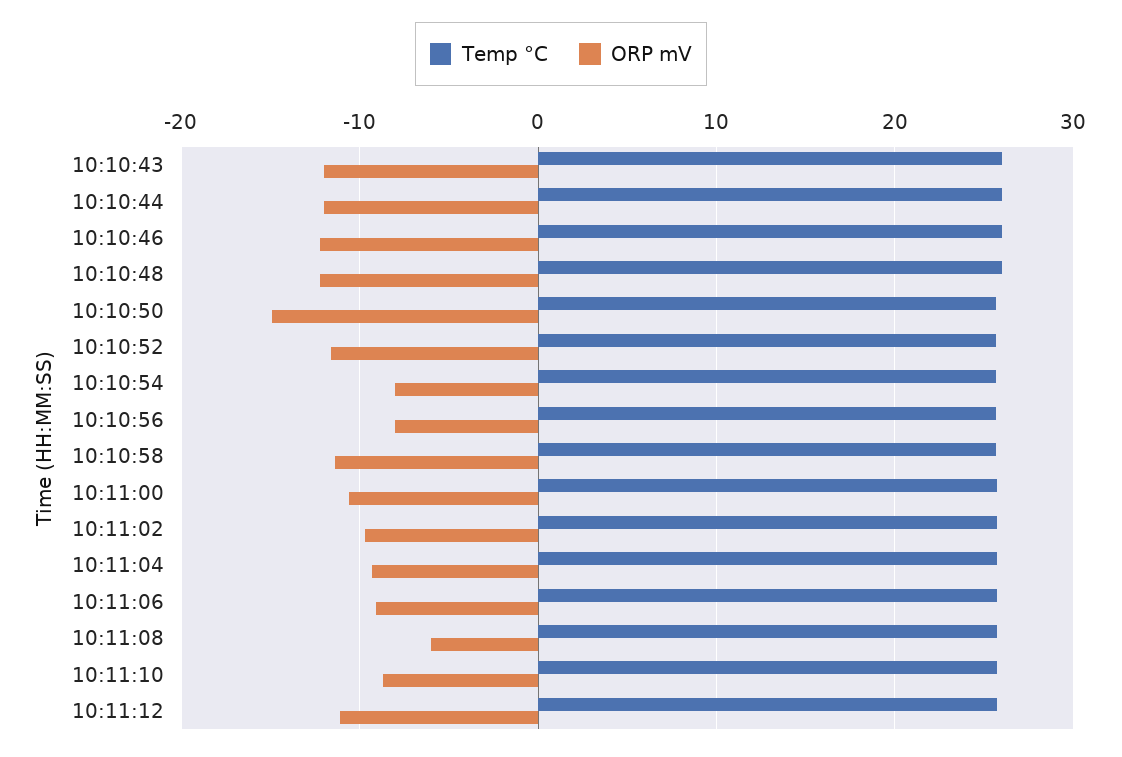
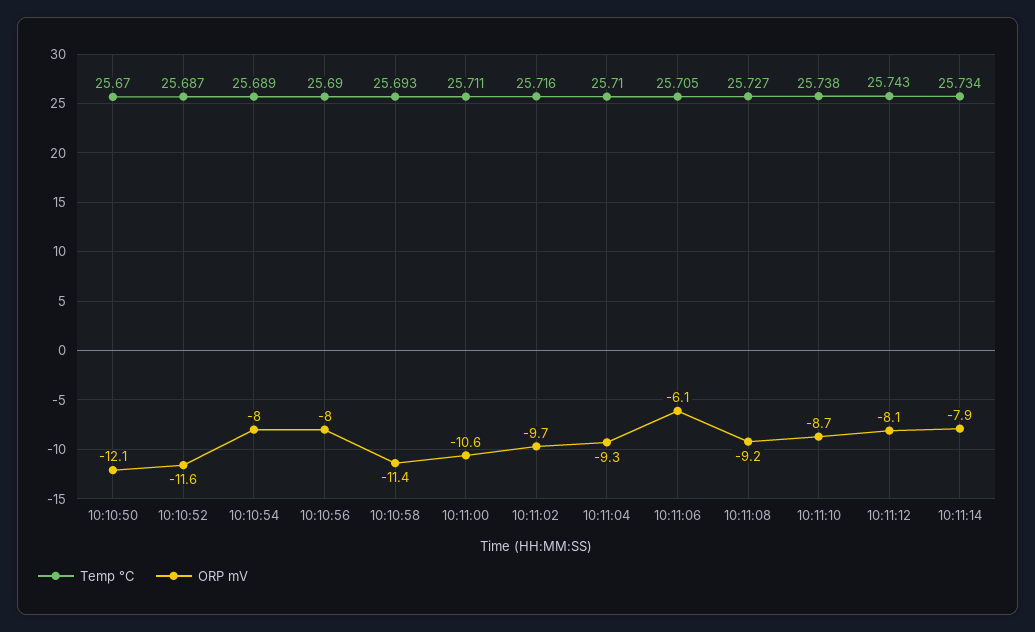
Temp °C, 10:10:43: 26 -> none
ORP mV, 10:10:43: -12 -> none
Temp °C, 10:10:44: 26 -> none
ORP mV, 10:10:44: -12 -> none
Temp °C, 10:10:46: 26 -> none
ORP mV, 10:10:46: -12 -> none
Temp °C, 10:10:48: 26 -> none
ORP mV, 10:10:48: -12 -> none
ORP mV, 10:10:50: -15 -> -12.1
ORP mV, 10:11:06: -9 -> -6.1
ORP mV, 10:11:08: -6 -> -9.2
ORP mV, 10:11:12: -11 -> -8.1
Temp °C, 10:11:14: none -> 25.734
ORP mV, 10:11:14: none -> -7.9

